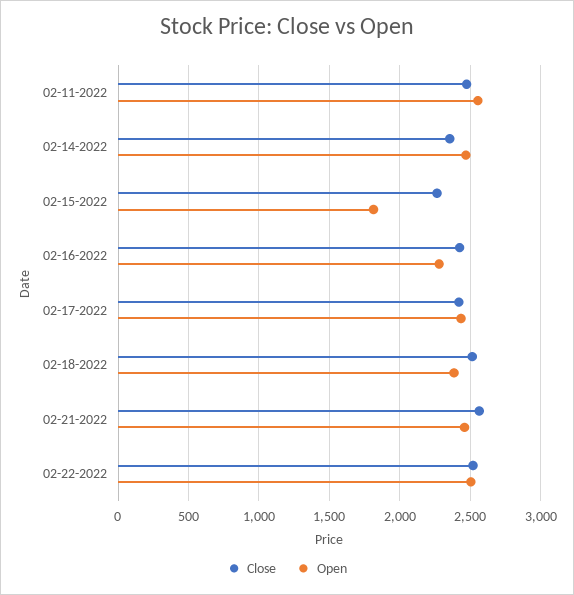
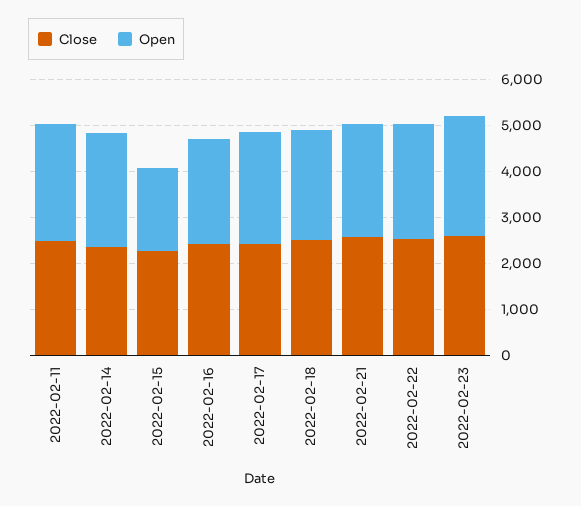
Close, 2022-02-23: none -> 2600
Open, 2022-02-23: none -> 2600

